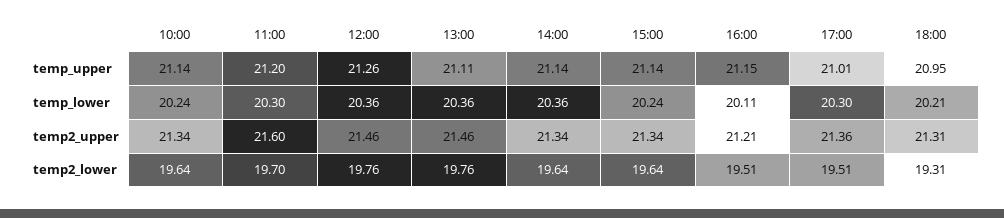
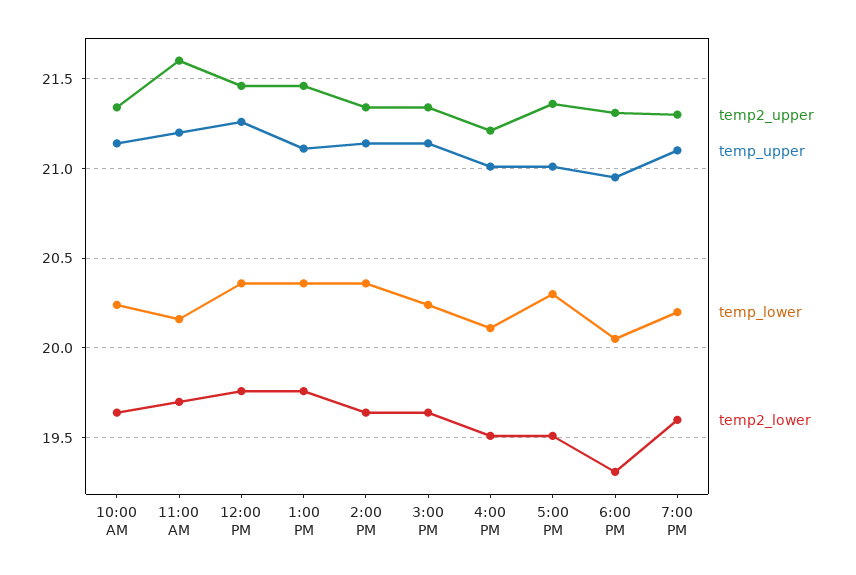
temp_upper, 16:00: 21.15 -> 21
temp_lower, 11:00: 20.3 -> 20.15
temp_lower, 18:00: 20.21 -> 20.05
temp2_upper, 7:00 PM: none -> 21.3
temp_upper, 7:00 PM: none -> 21.1
temp_lower, 7:00 PM: none -> 20.2
temp2_lower, 7:00 PM: none -> 19.6

